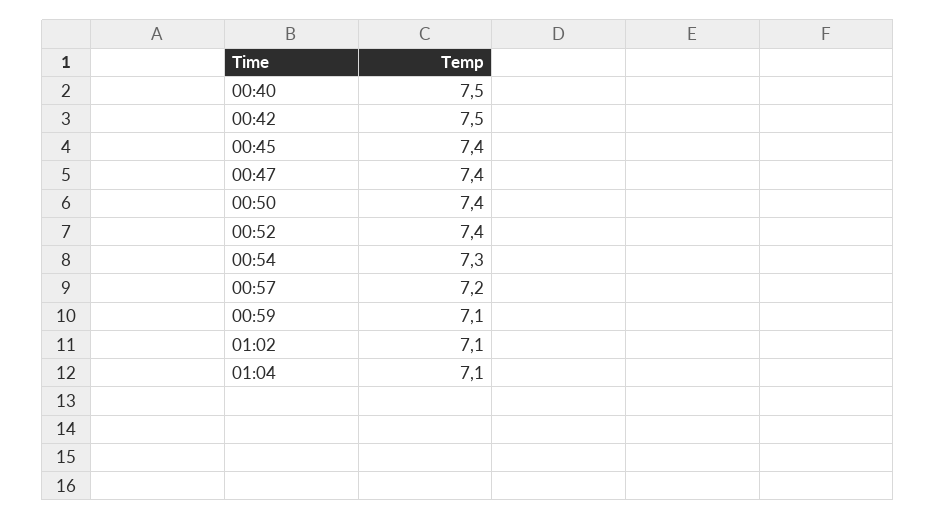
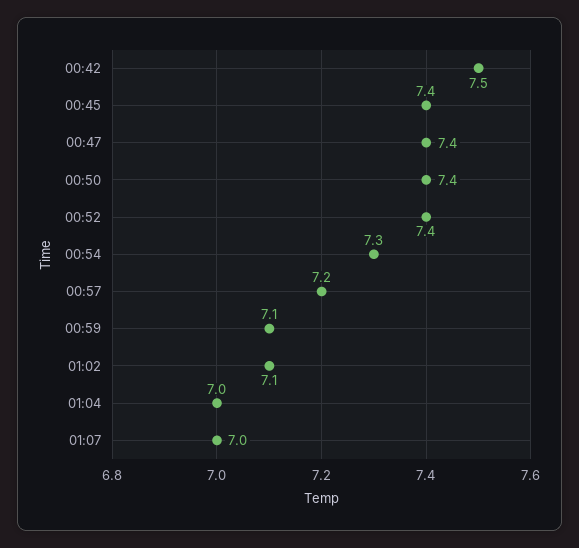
00:40: 7.5 -> none
01:04: 7.1 -> 7
01:07: none -> 7

